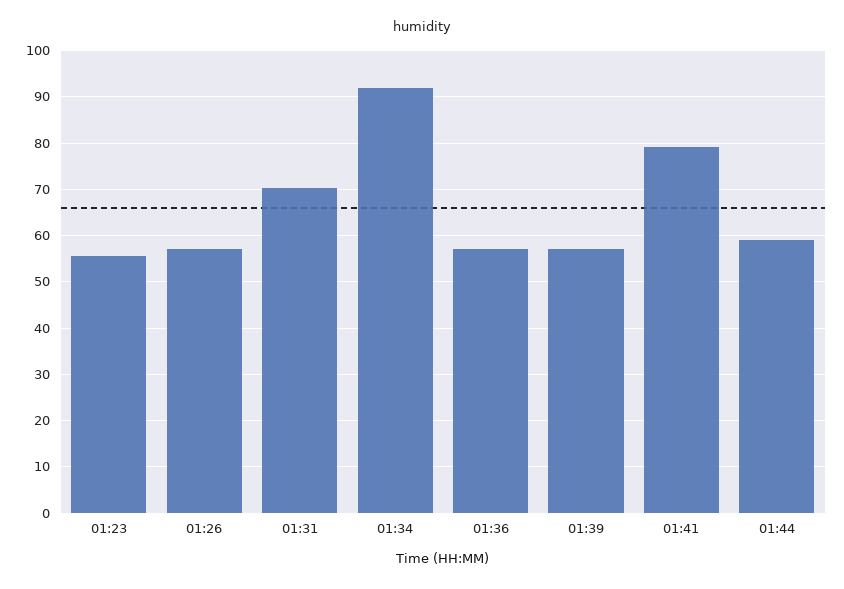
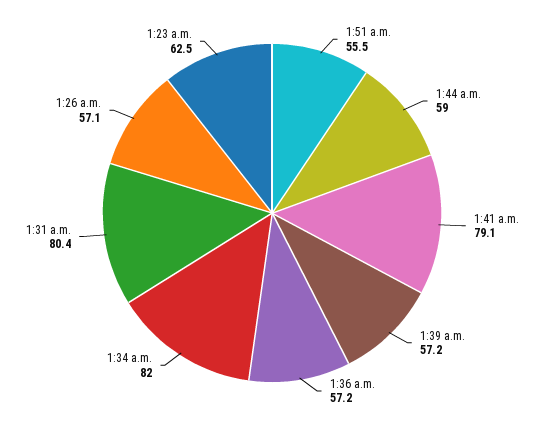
01:23: 56 -> 62.5
01:31: 70 -> 80.4
01:34: 92 -> 82
1:51 a.m.: none -> 55.5

